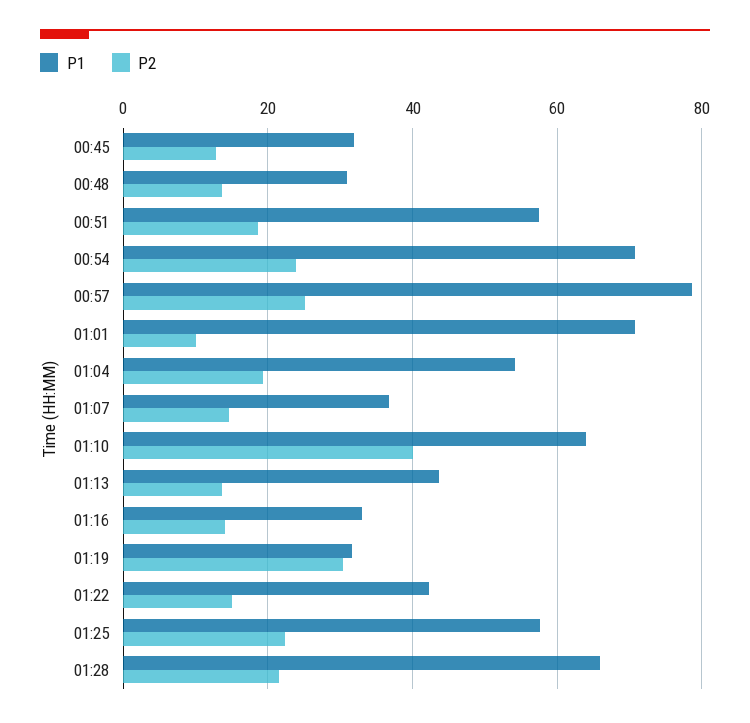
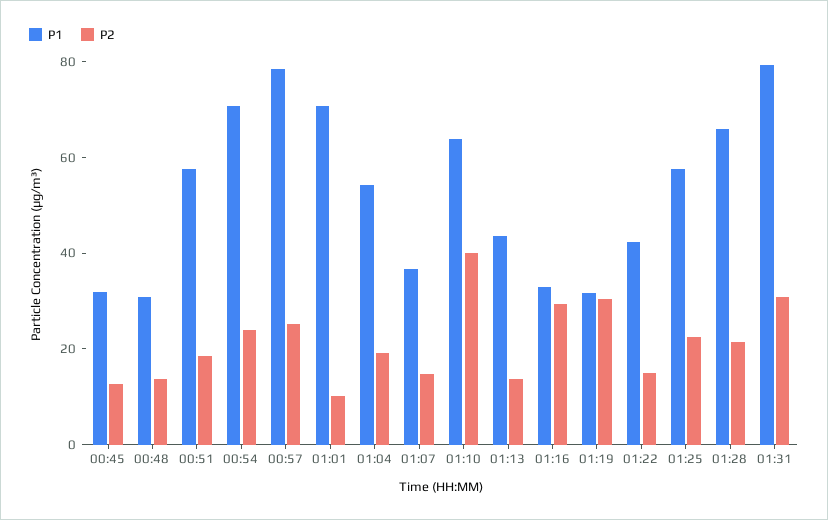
P2, 01:16: 14 -> 30
P1, 01:31: none -> 80
P2, 01:31: none -> 30

